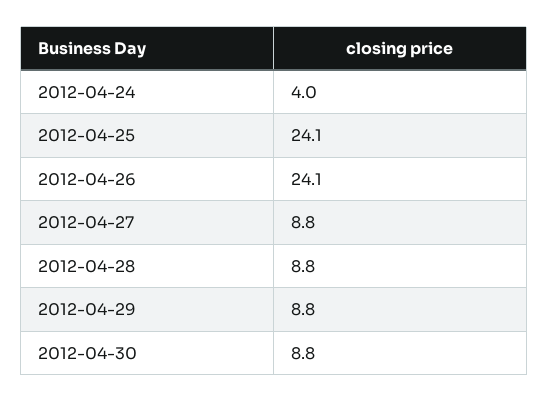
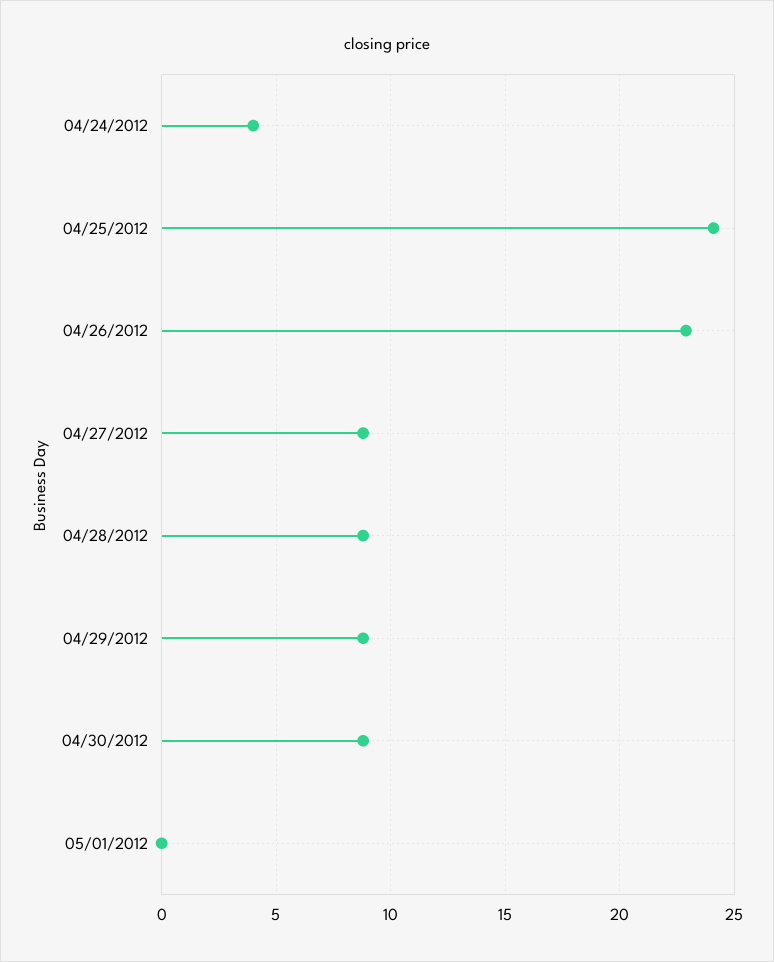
2012-04-26: 24.1 -> 23
05/01/2012: none -> 0

